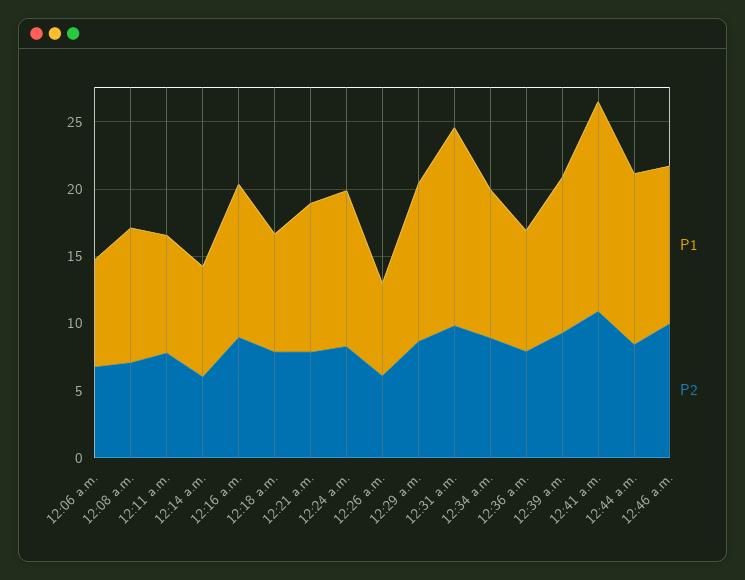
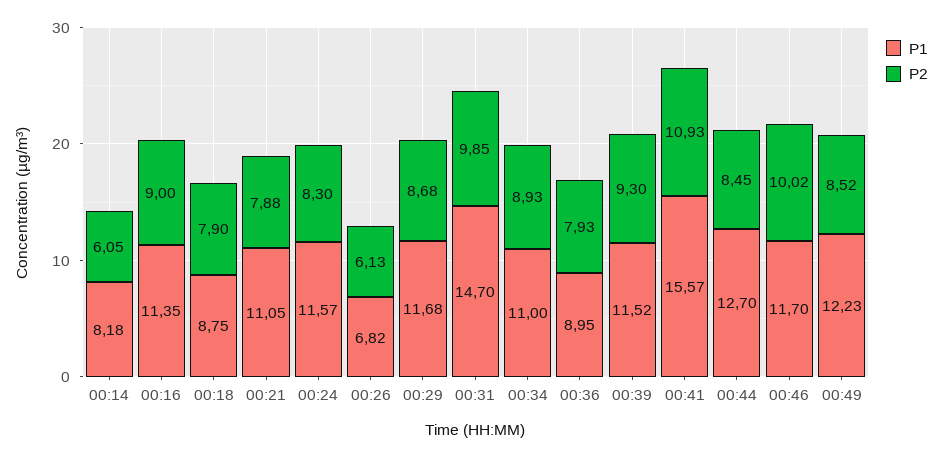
P1, 12:06 a.m.: 8 -> none
P2, 12:06 a.m.: 7 -> none
P1, 12:08 a.m.: 10 -> none
P2, 12:08 a.m.: 7 -> none
P1, 12:11 a.m.: 9 -> none
P2, 12:11 a.m.: 8 -> none
P1, 00:49: none -> 12.23
P2, 00:49: none -> 8.52

